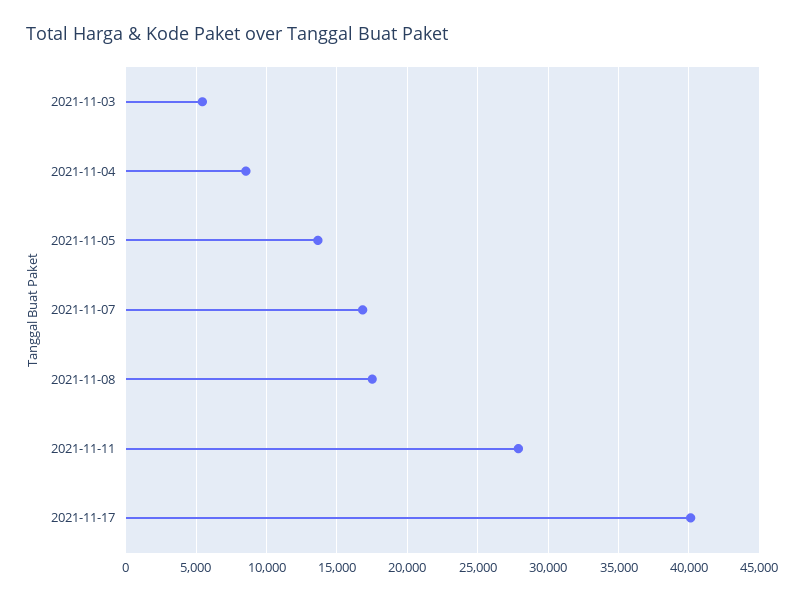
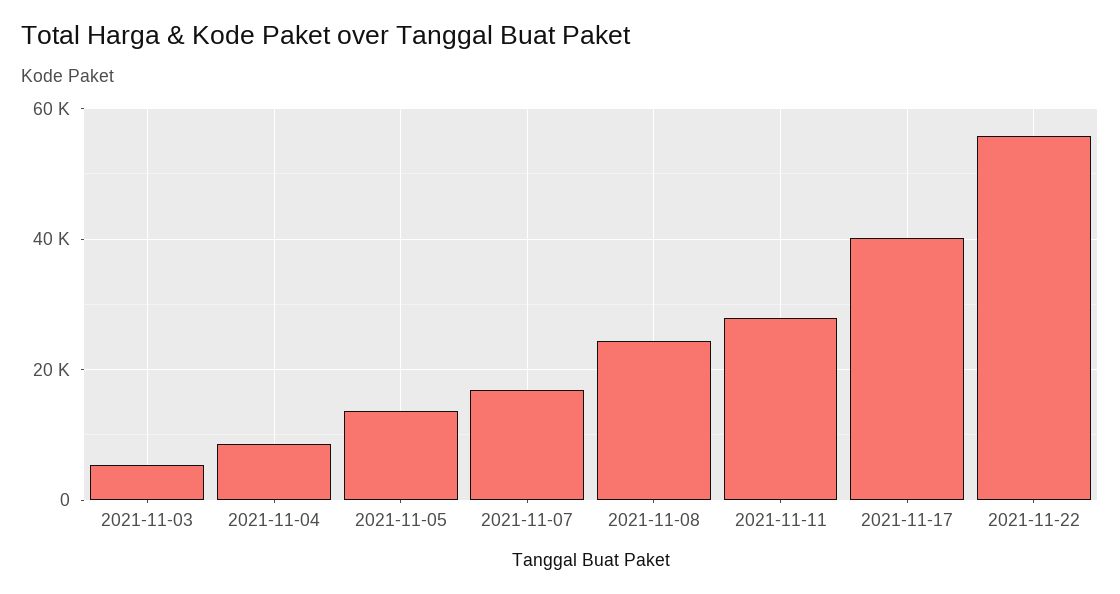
2021-11-08: 17500 -> 24000
2021-11-22: none -> 56000

